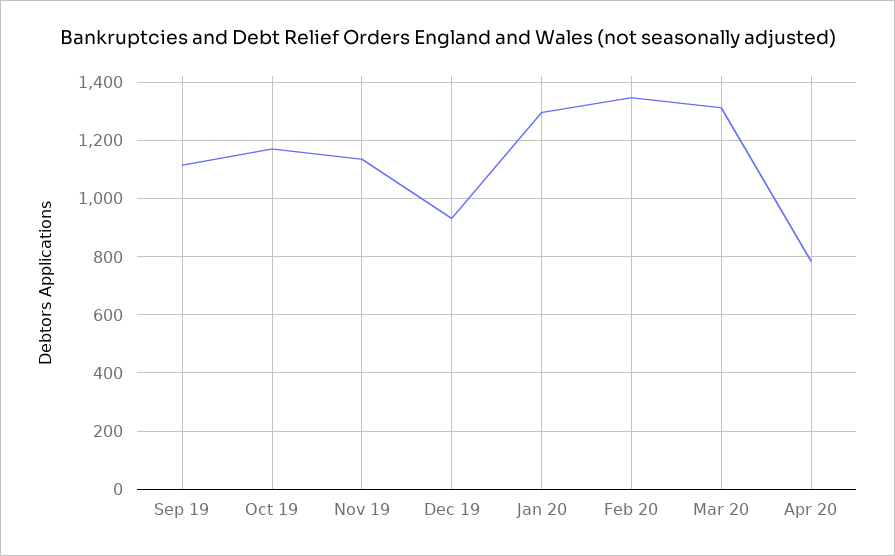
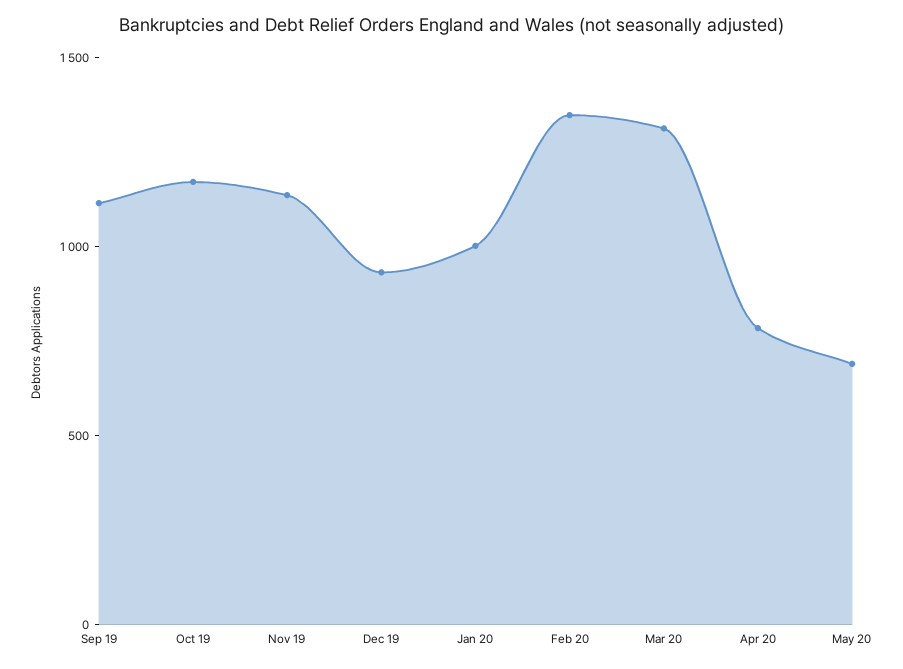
Jan 20: 1300 -> 1000
May 20: none -> 700

